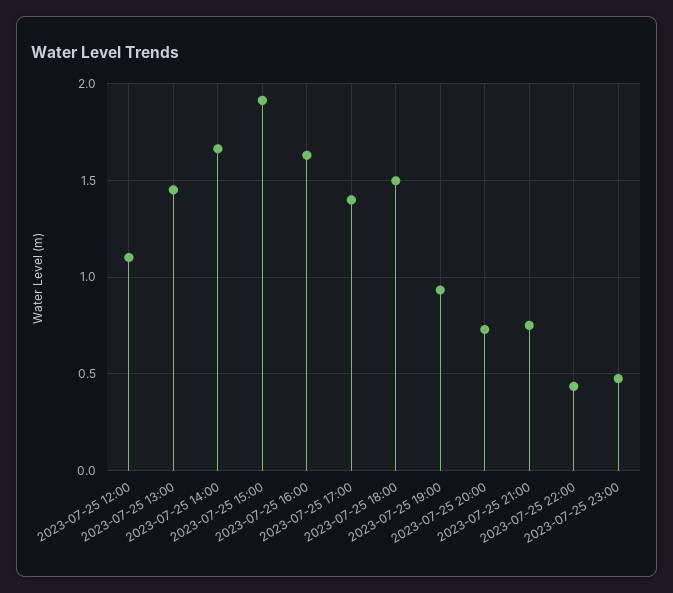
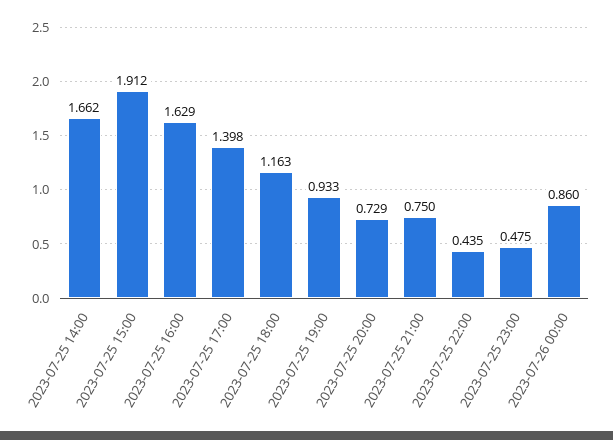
2023-07-25 12:00: 1.1 -> none
2023-07-25 13:00: 1.45 -> none
2023-07-25 18:00: 1.5 -> 1.163
2023-07-26 00:00: none -> 0.86

